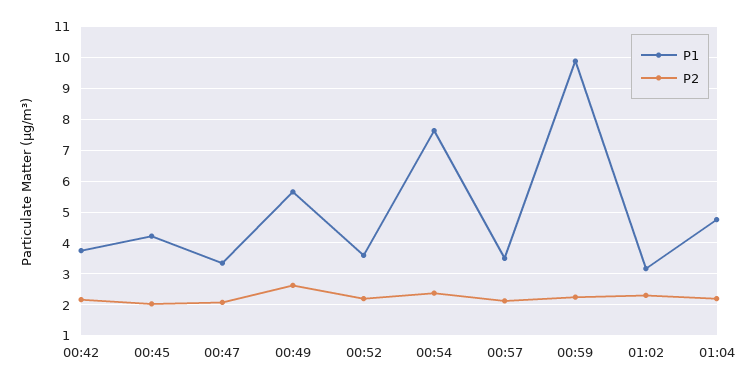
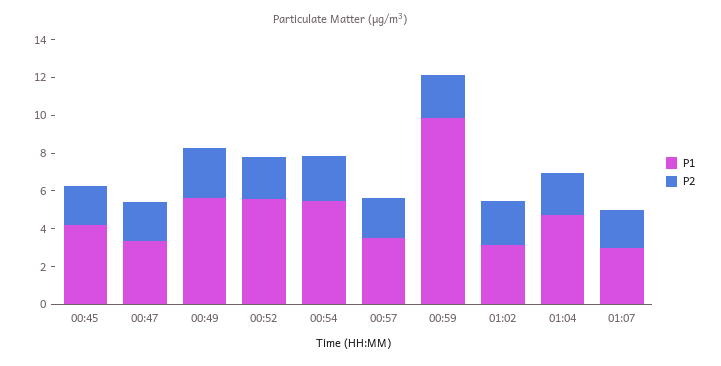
P1, 00:42: 3.8 -> none
P2, 00:42: 2.2 -> none
P1, 00:52: 3.6 -> 5.5
P1, 00:54: 7.6 -> 5.5
P1, 01:07: none -> 3
P2, 01:07: none -> 2

